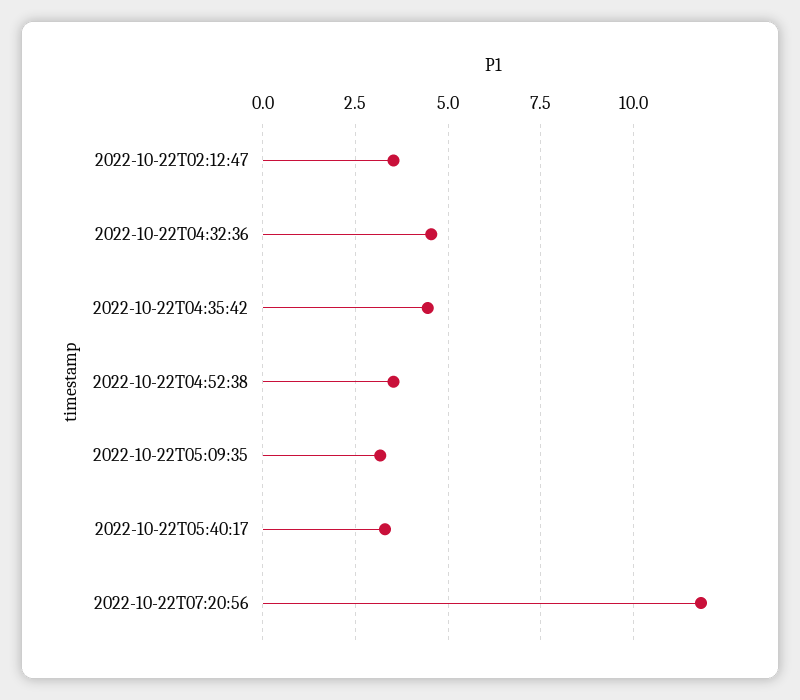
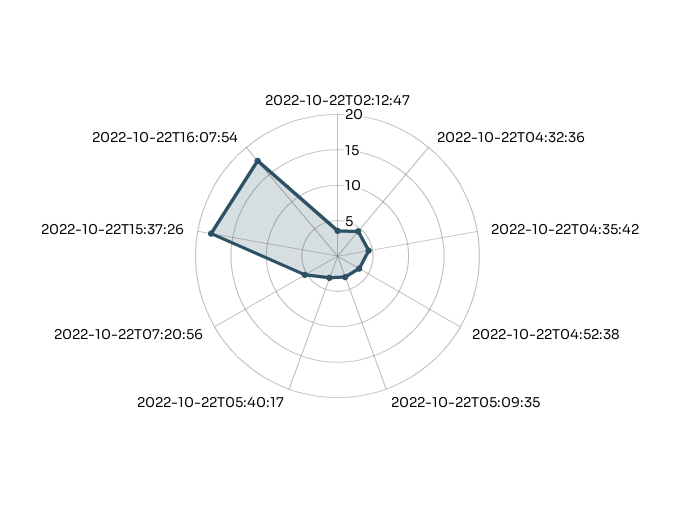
2022-10-22T07:20:56: 11.75 -> 5
2022-10-22T15:37:26: none -> 17.5
2022-10-22T16:07:54: none -> 17.5

